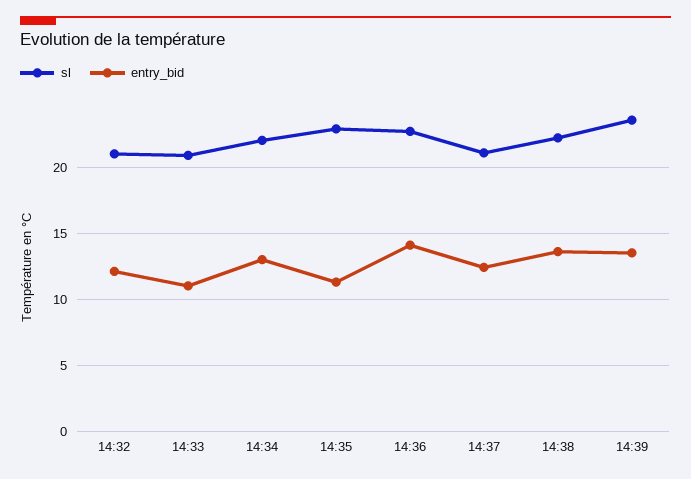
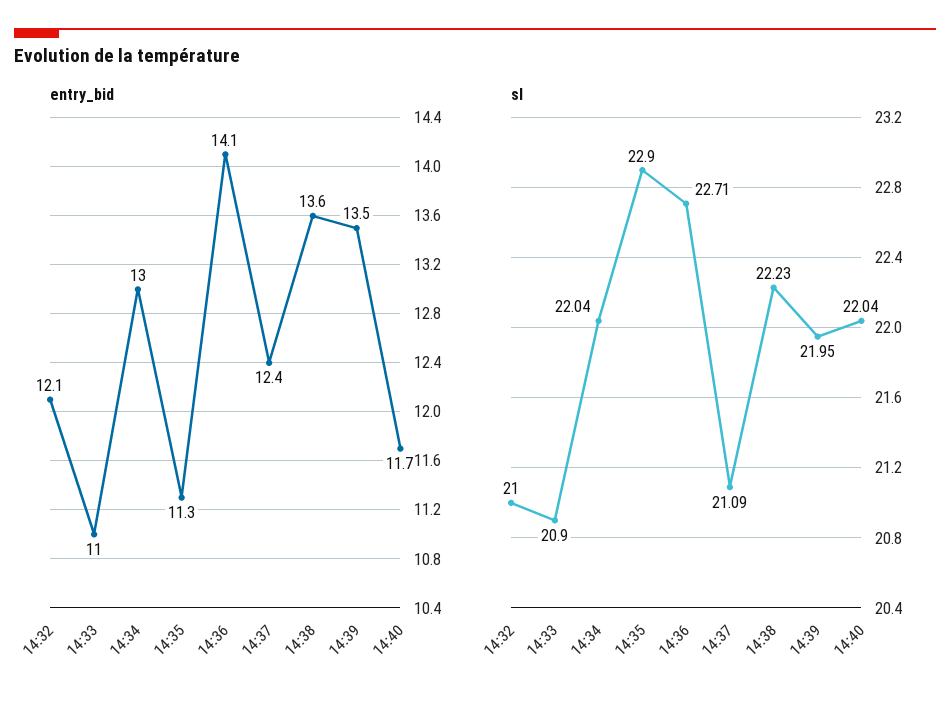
sl, 14:39: 23.5 -> 21.95
entry_bid, 14:40: none -> 11.7
sl, 14:40: none -> 22.04

